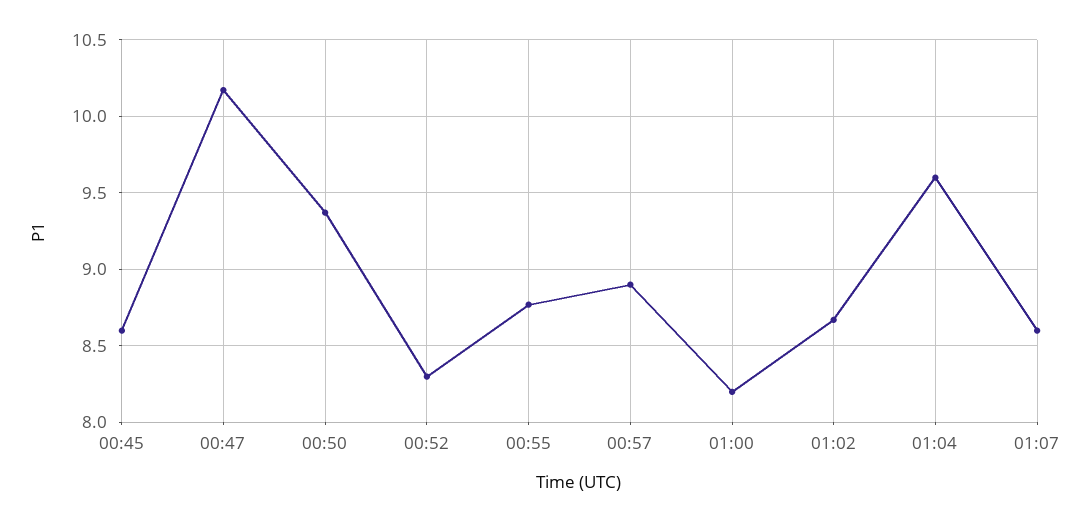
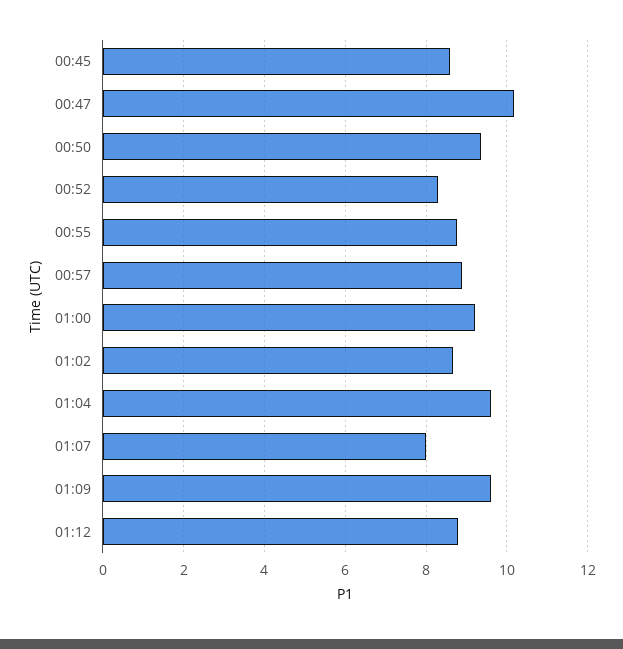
01:00: 8.2 -> 9.2
01:07: 8.6 -> 8
01:09: none -> 9.6
01:12: none -> 8.8

